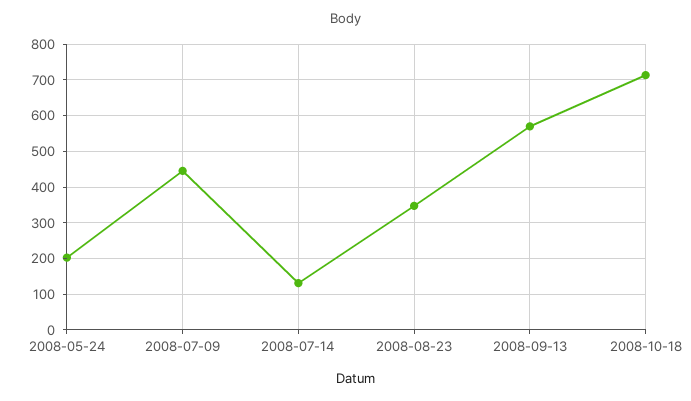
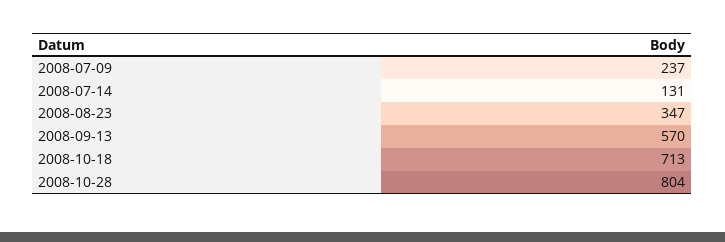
2008-05-24: 200 -> none
2008-07-09: 440 -> 237
2008-10-28: none -> 804

